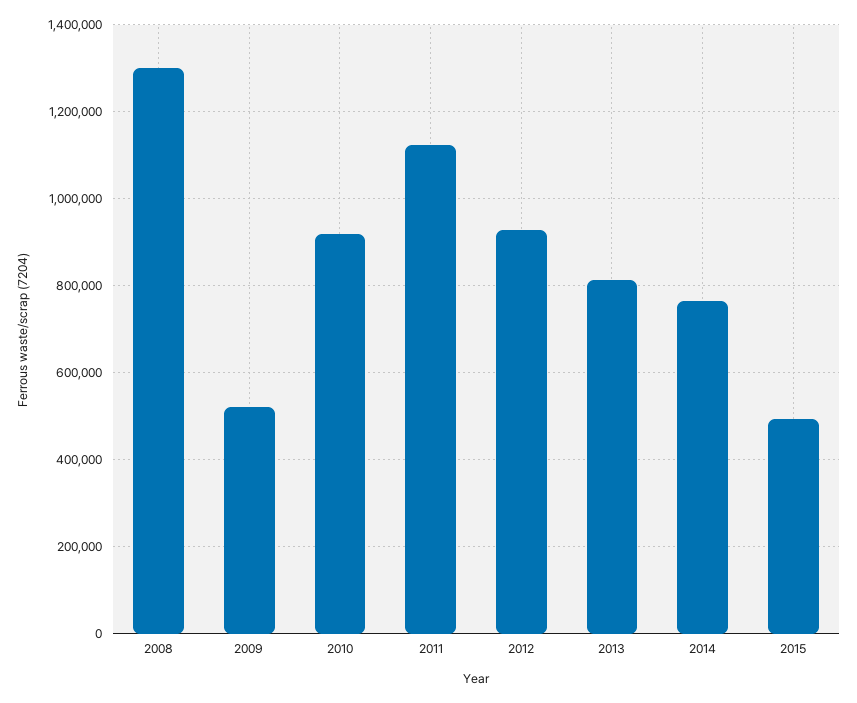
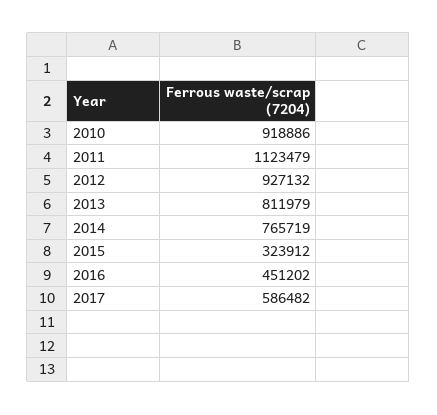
2008: 1300000 -> none
2009: 520000 -> none
2015: 500000 -> 323912
2016: none -> 451202
2017: none -> 586482

